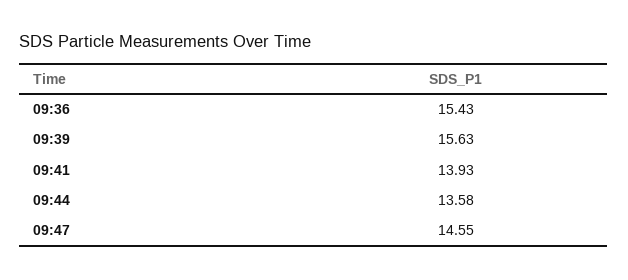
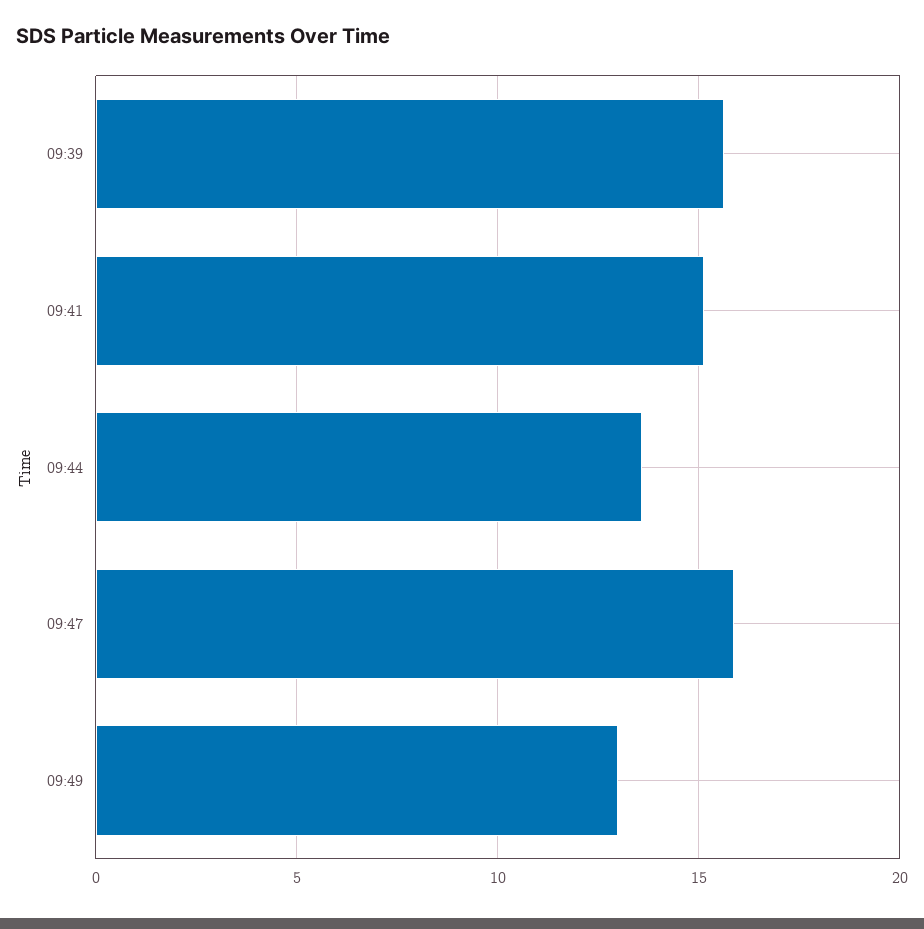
09:36: 15.43 -> none
09:41: 13.93 -> 15
09:47: 14.55 -> 16
09:49: none -> 13

